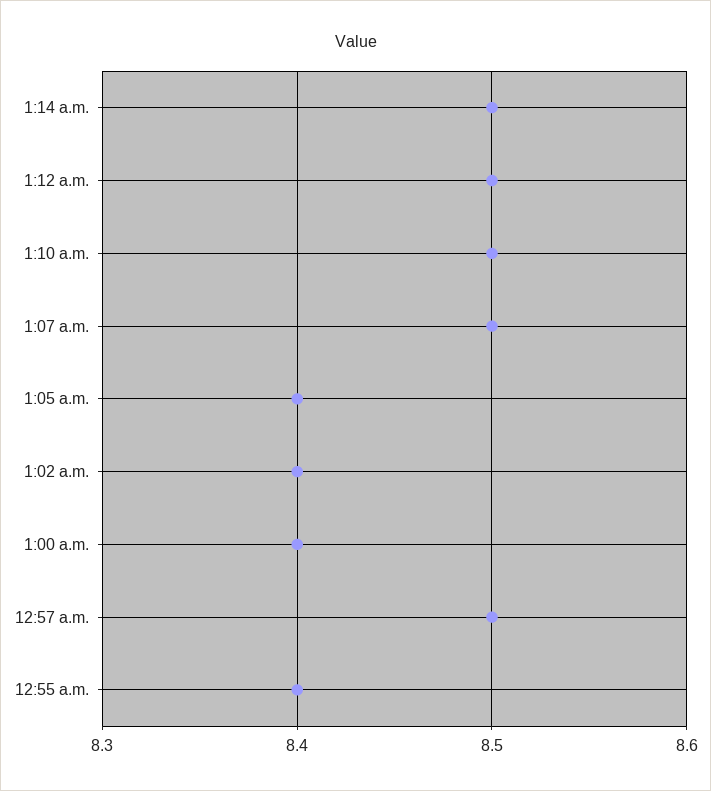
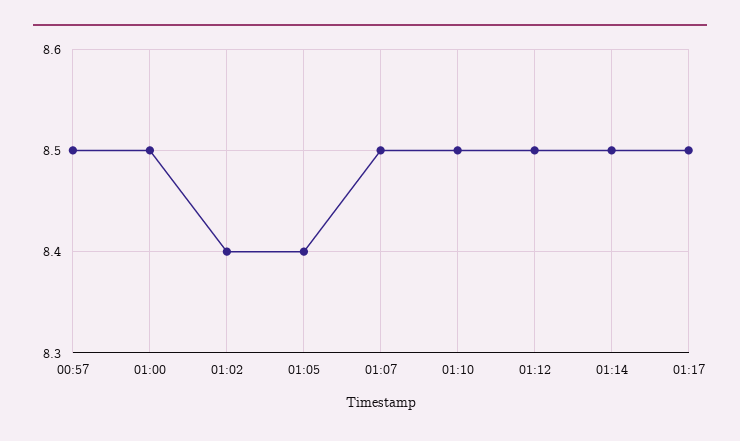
1:00 a.m.: 8.4 -> 8.5
12:55 a.m.: 8.4 -> none
01:17: none -> 8.5

